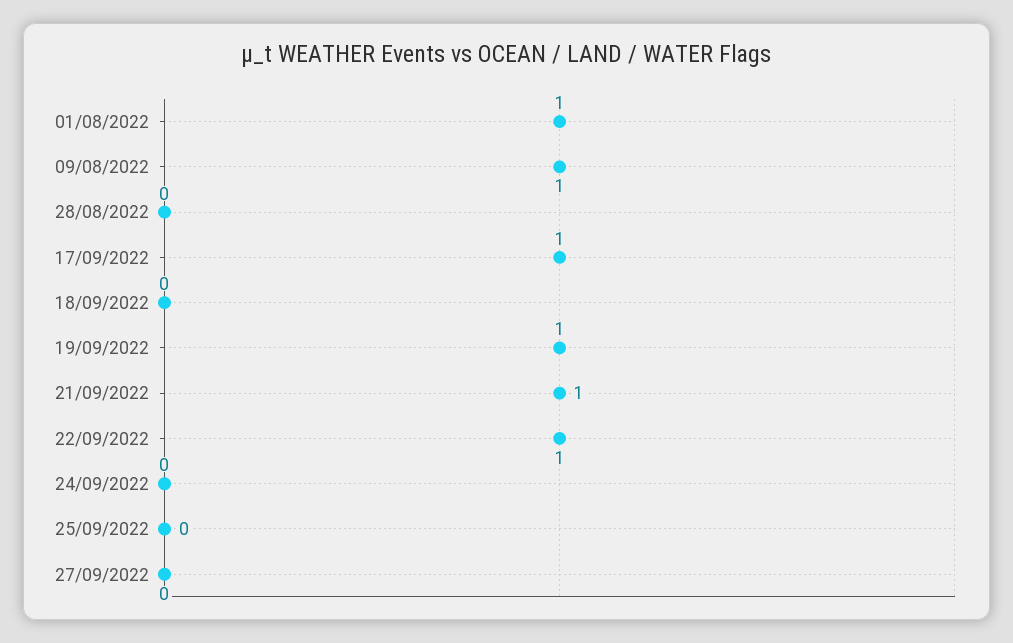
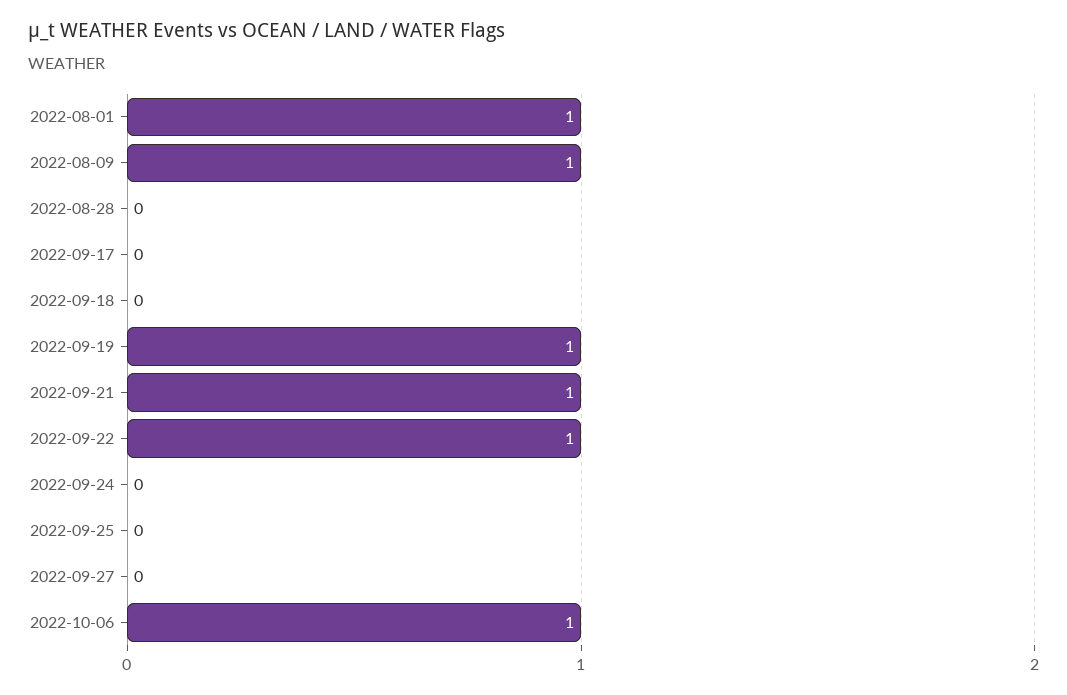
17/09/2022: 1 -> 0
2022-10-06: none -> 1

